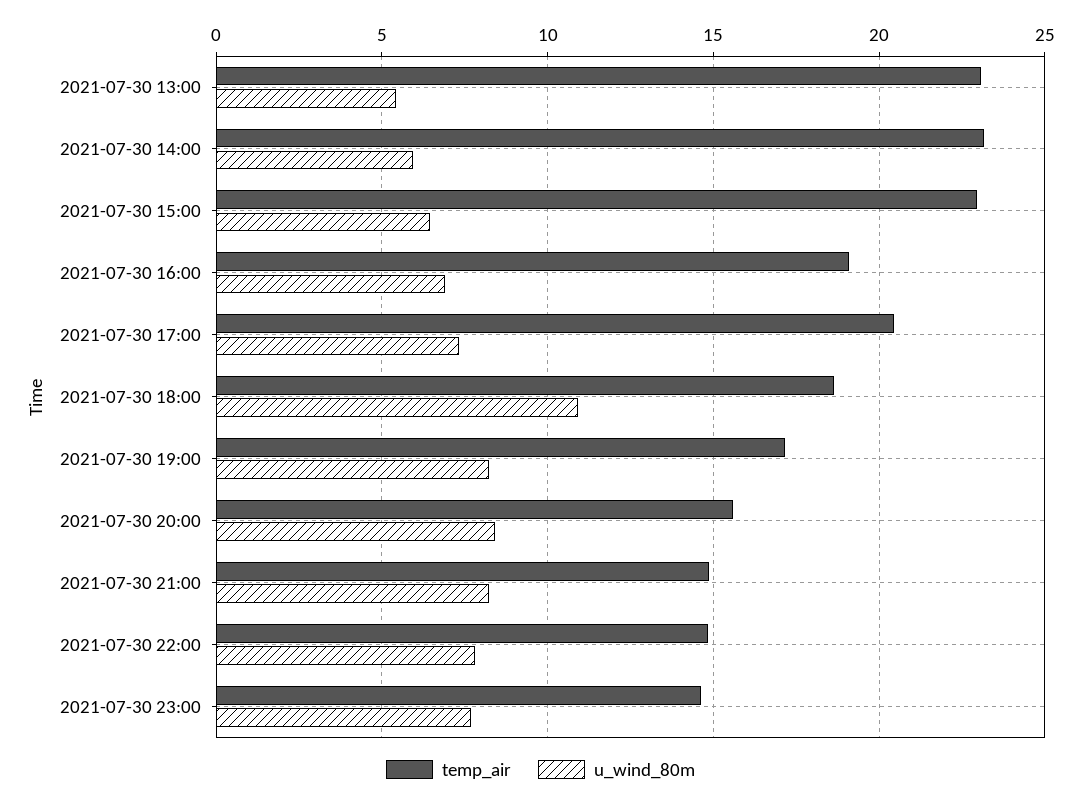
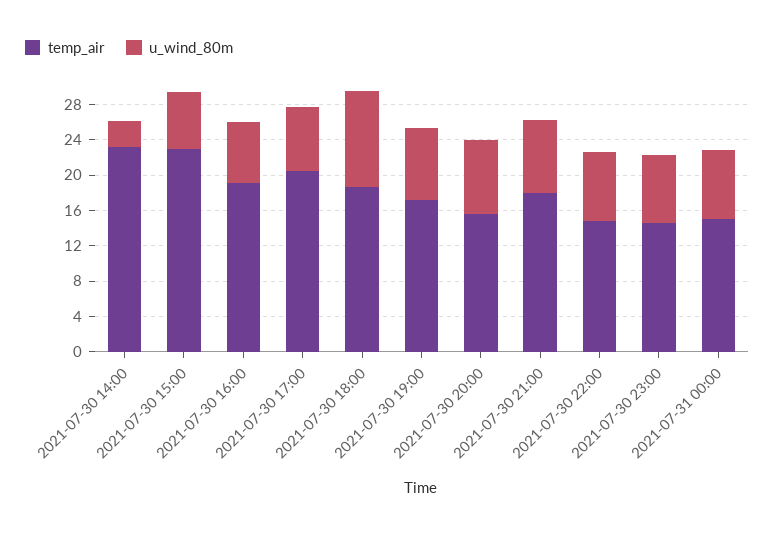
temp_air, 2021-07-30 13:00: 23 -> none
u_wind_80m, 2021-07-30 13:00: 5.5 -> none
u_wind_80m, 2021-07-30 14:00: 6 -> 3
temp_air, 2021-07-30 21:00: 15 -> 18
temp_air, 2021-07-31 00:00: none -> 15
u_wind_80m, 2021-07-31 00:00: none -> 8

